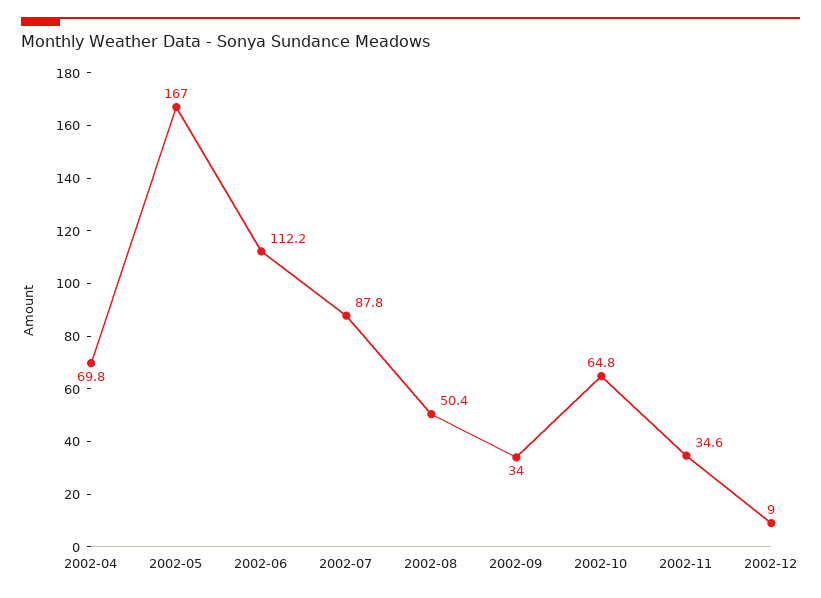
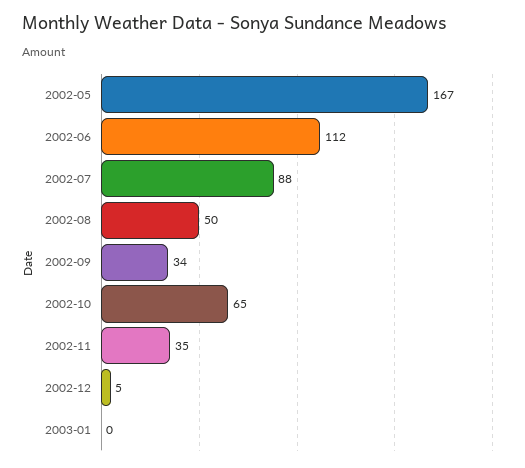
2002-04: 69.8 -> none
2002-12: 9 -> 5
2003-01: none -> 0

